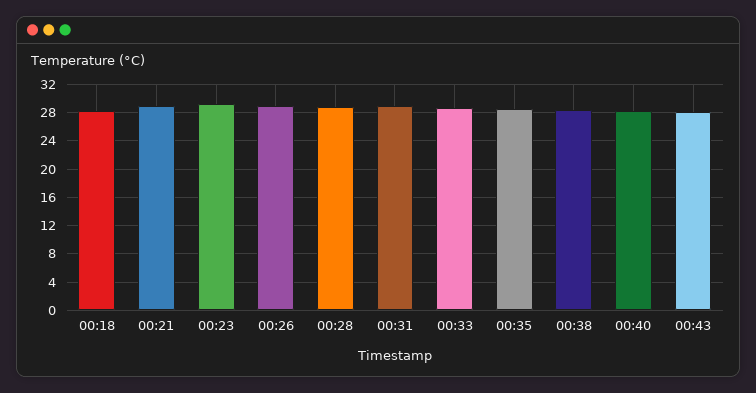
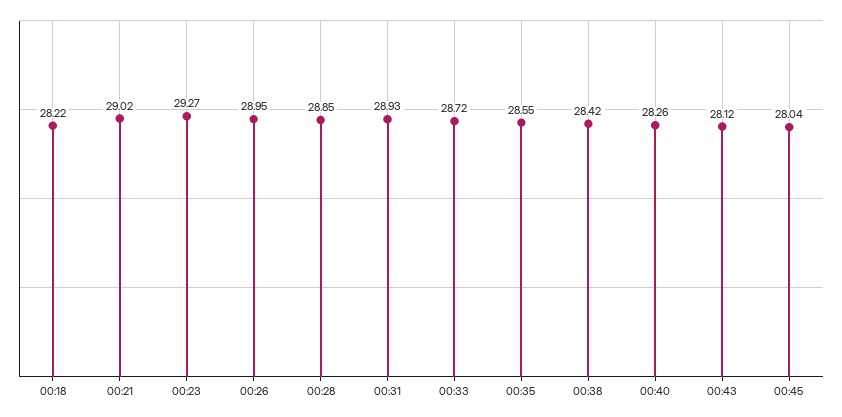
00:45: none -> 28.04

